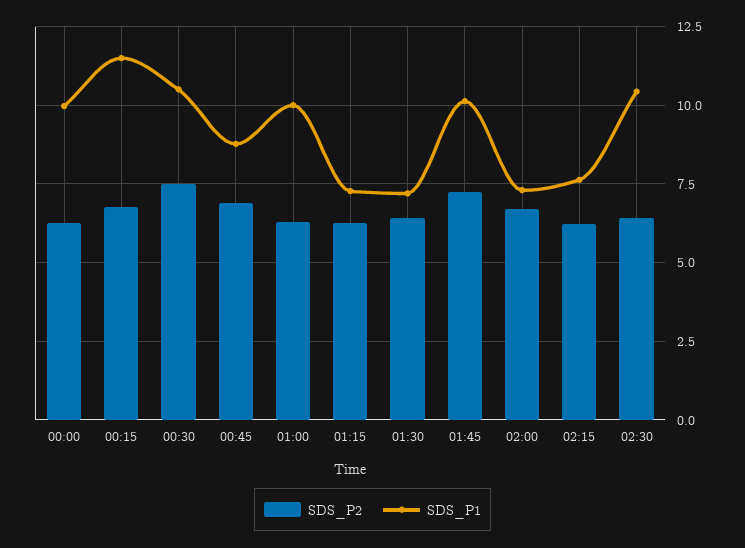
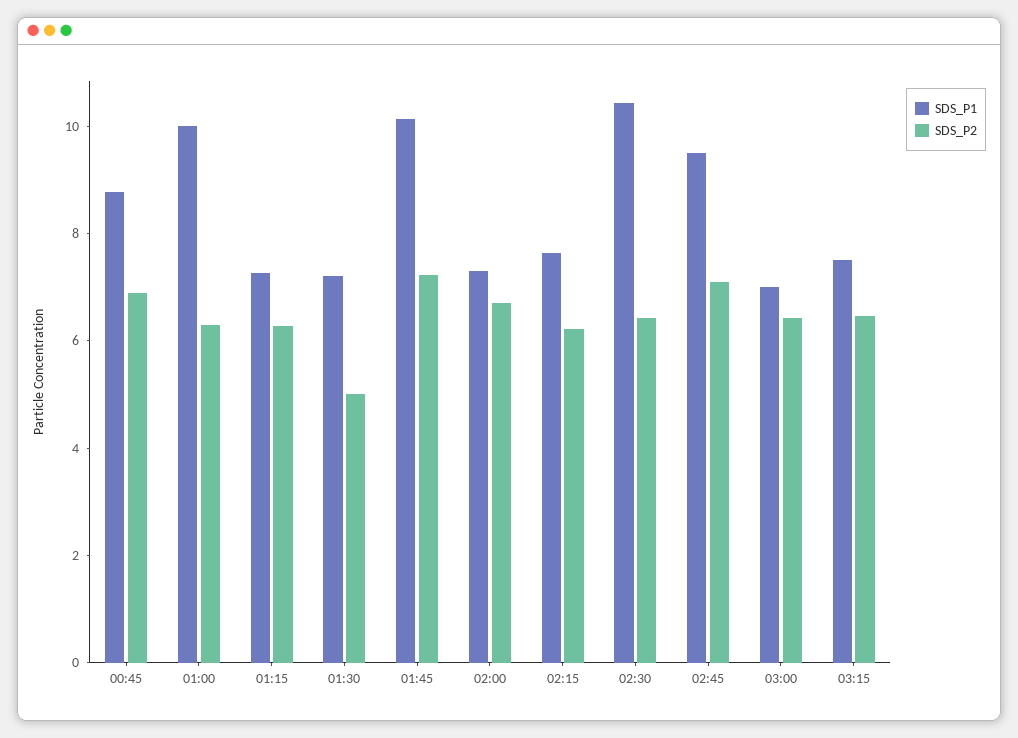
SDS_P2, 00:00: 6.25 -> none
SDS_P1, 00:00: 10 -> none
SDS_P2, 00:15: 6.75 -> none
SDS_P1, 00:15: 11.5 -> none
SDS_P2, 00:30: 7.5 -> none
SDS_P1, 00:30: 10.5 -> none
SDS_P2, 01:30: 6.5 -> 5
SDS_P1, 02:45: none -> 9.5
SDS_P2, 02:45: none -> 7
SDS_P1, 03:00: none -> 7
SDS_P2, 03:00: none -> 6.5
SDS_P1, 03:15: none -> 7.5
SDS_P2, 03:15: none -> 6.5

